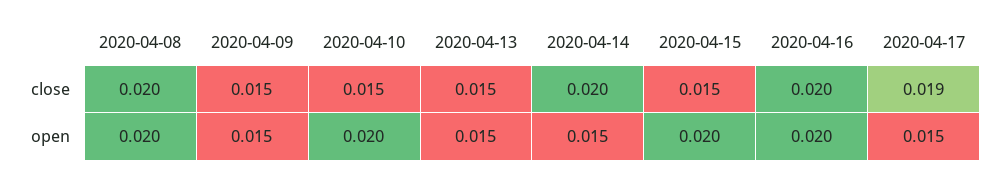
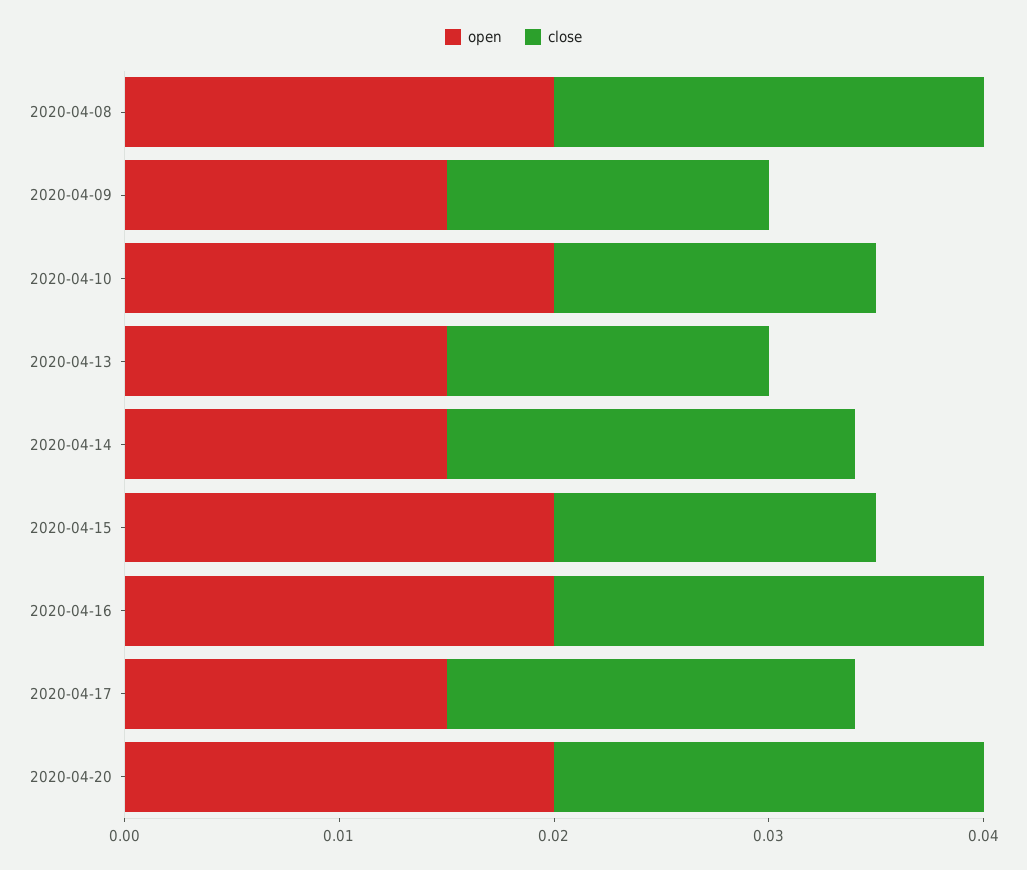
close, 2020-04-14: 0.02 -> 0.019
open, 2020-04-20: none -> 0.02
close, 2020-04-20: none -> 0.02

